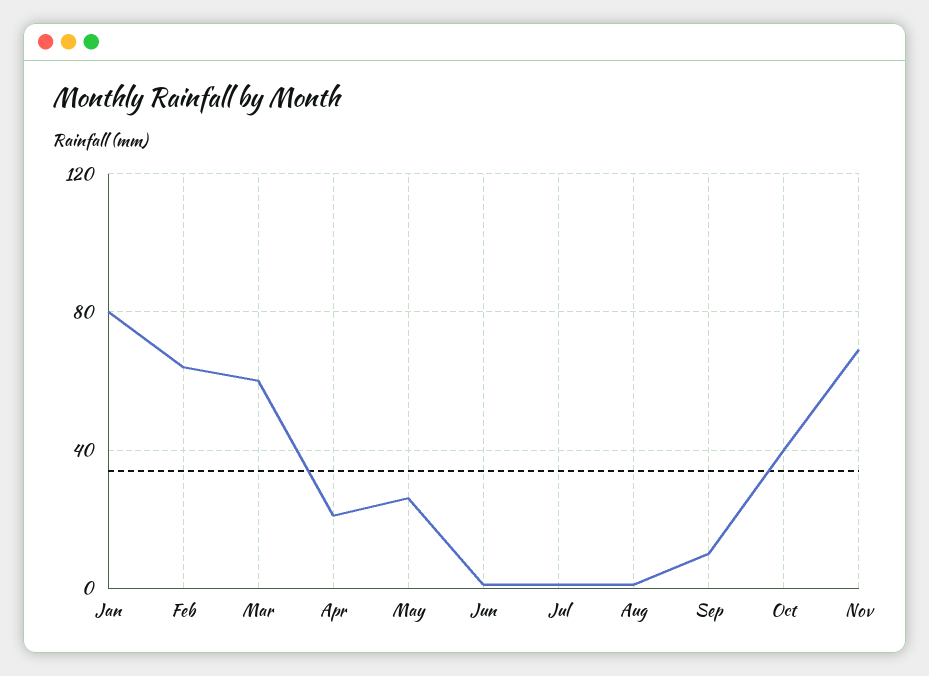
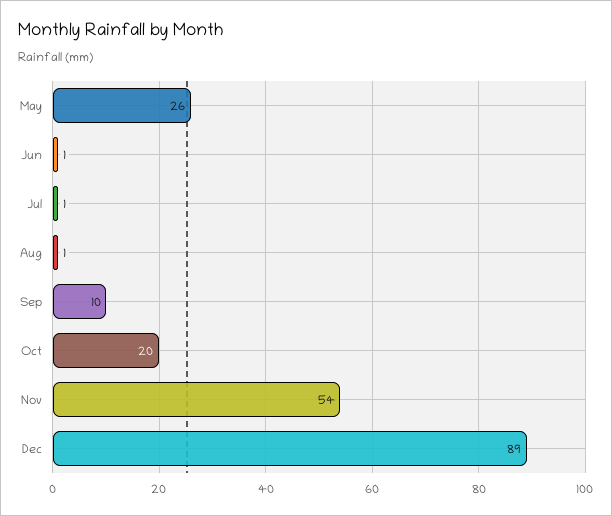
Jan: 80 -> none
Feb: 65 -> none
Mar: 60 -> none
Apr: 20 -> none
Oct: 40 -> 20
Nov: 70 -> 54
Dec: none -> 89

